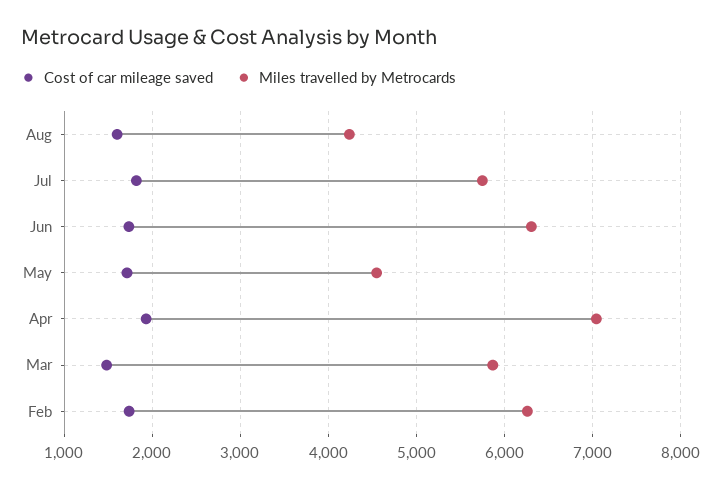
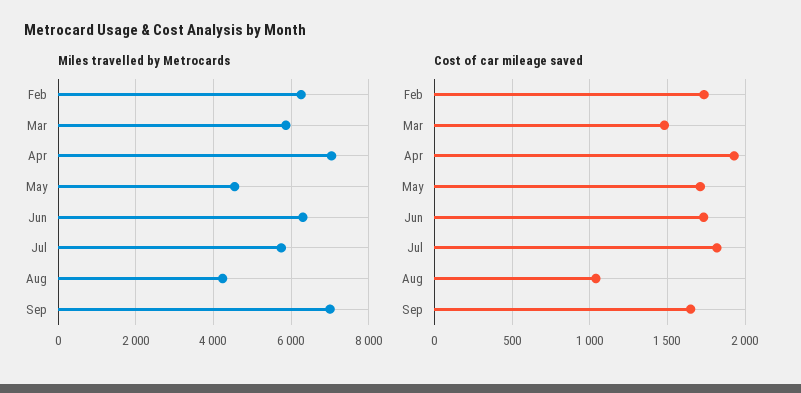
Cost of car mileage saved, Aug: 1600 -> 1050
Miles travelled by Metrocards, Sep: none -> 7000
Cost of car mileage saved, Sep: none -> 1650

